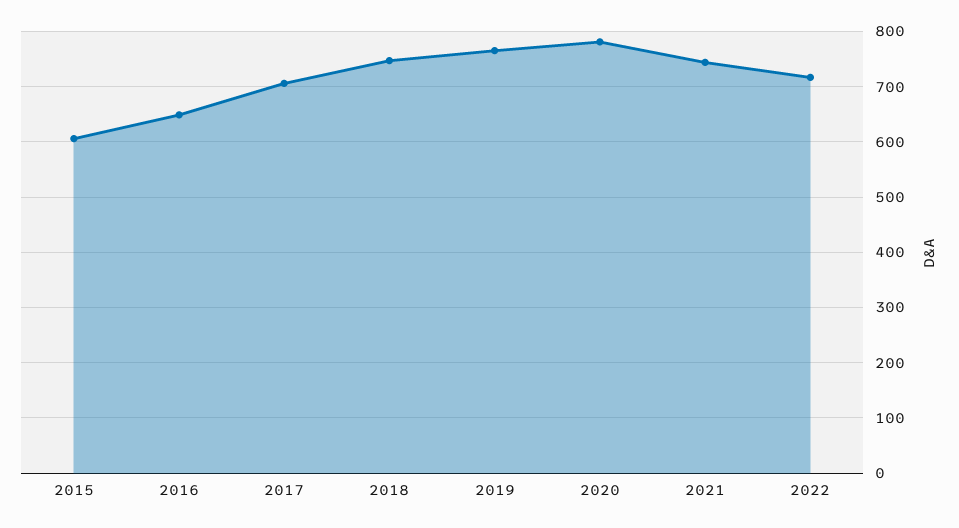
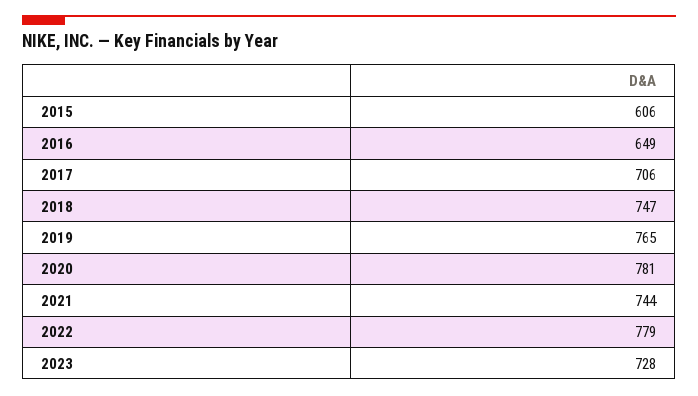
2022: 720 -> 779
2023: none -> 728

